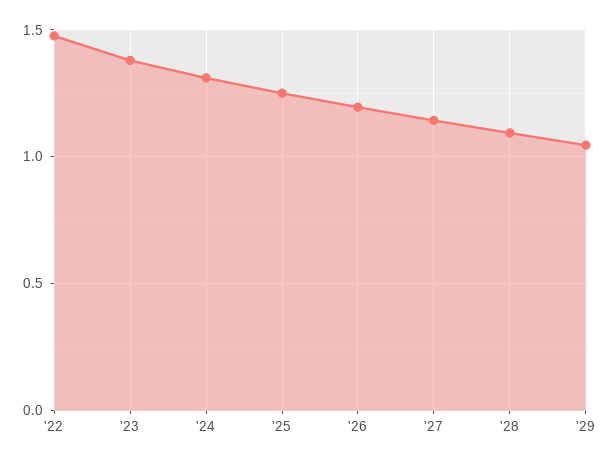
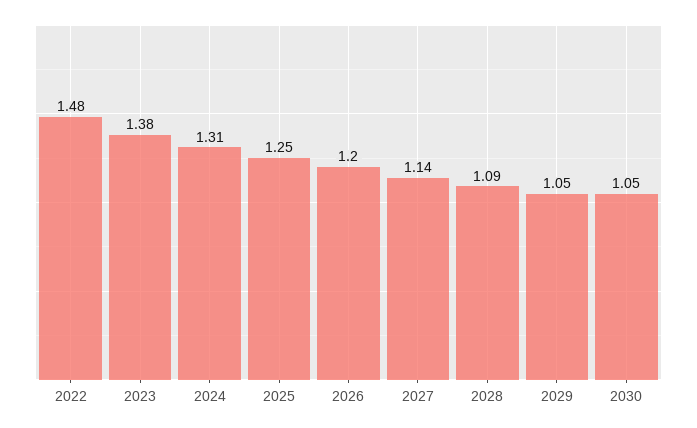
2030: none -> 1.05

